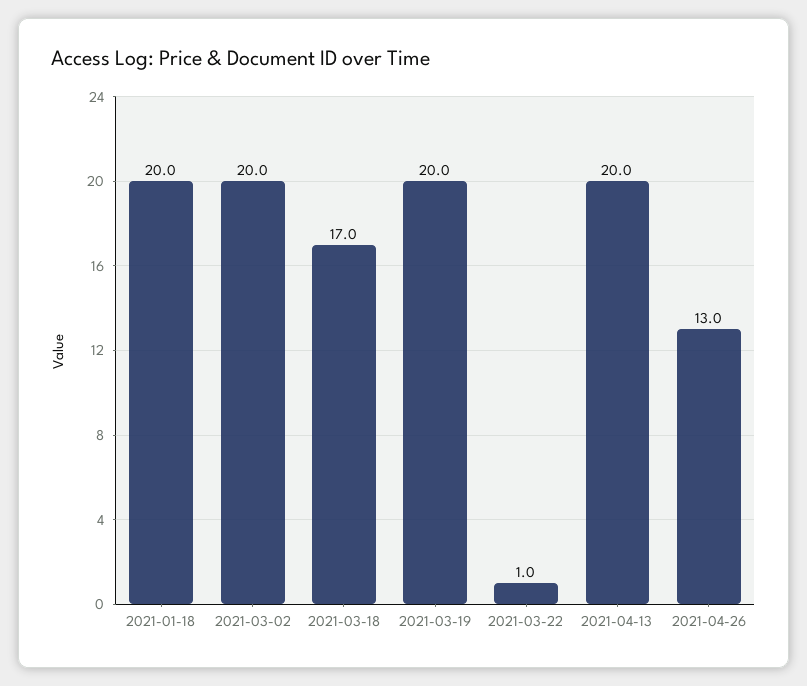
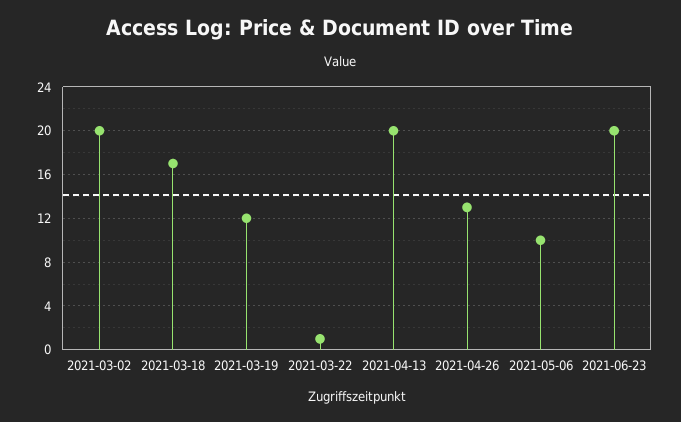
2021-01-18: 20 -> none
2021-03-19: 20 -> 12
2021-05-06: none -> 10
2021-06-23: none -> 20

